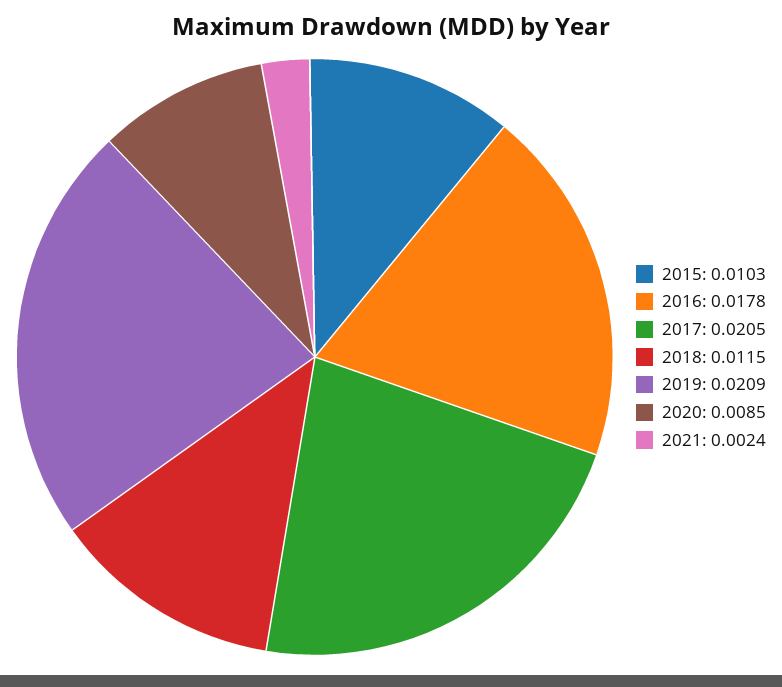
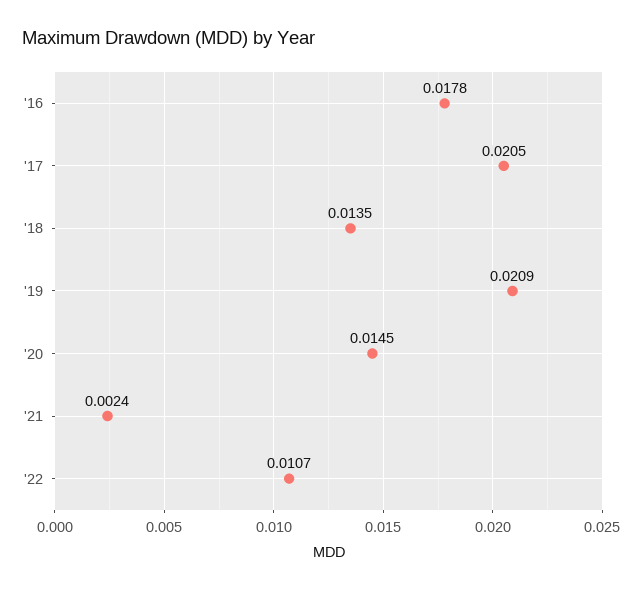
2015: 0.0103 -> none
2018: 0.0115 -> 0.0135
2020: 0.0085 -> 0.0145
'22: none -> 0.0107

